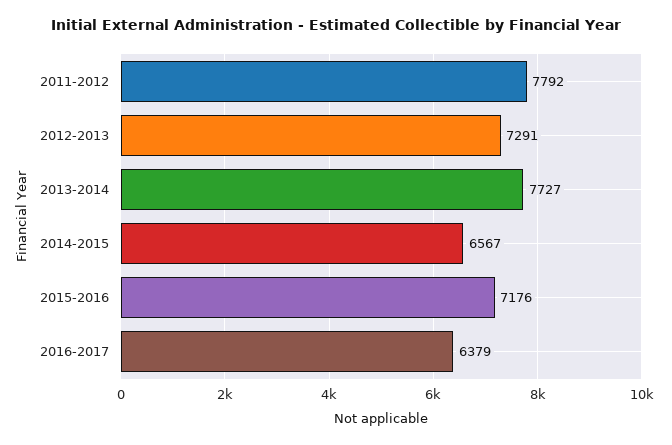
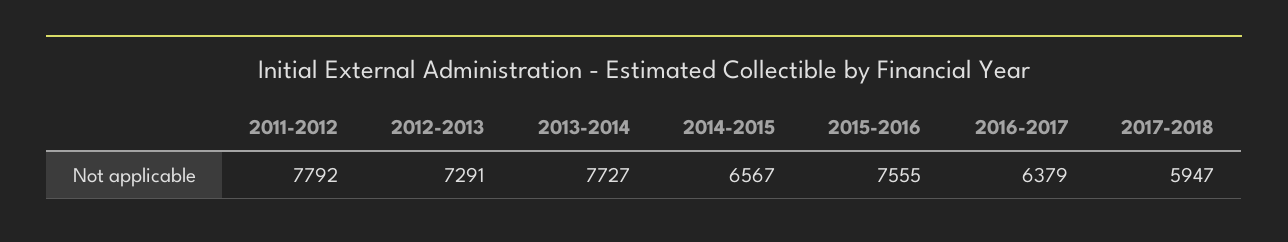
2015-2016: 7176 -> 7555
2017-2018: none -> 5947

